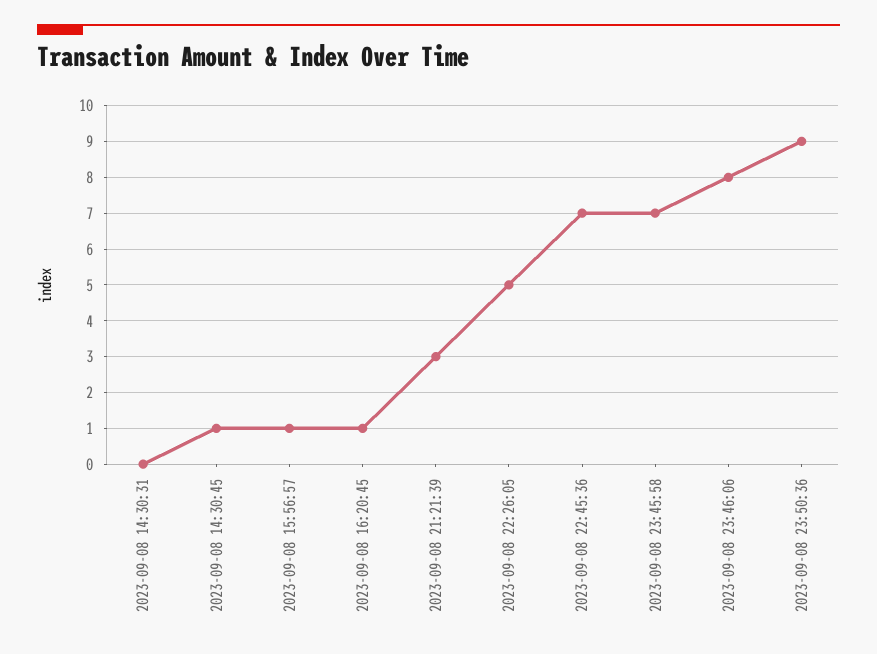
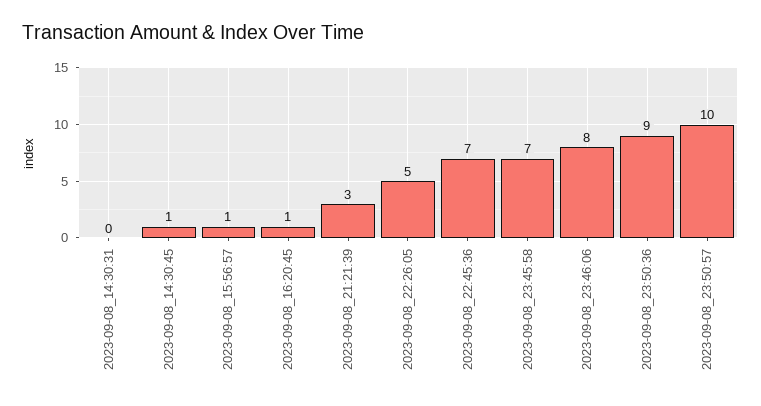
2023-09-08_23:50:57: none -> 10

